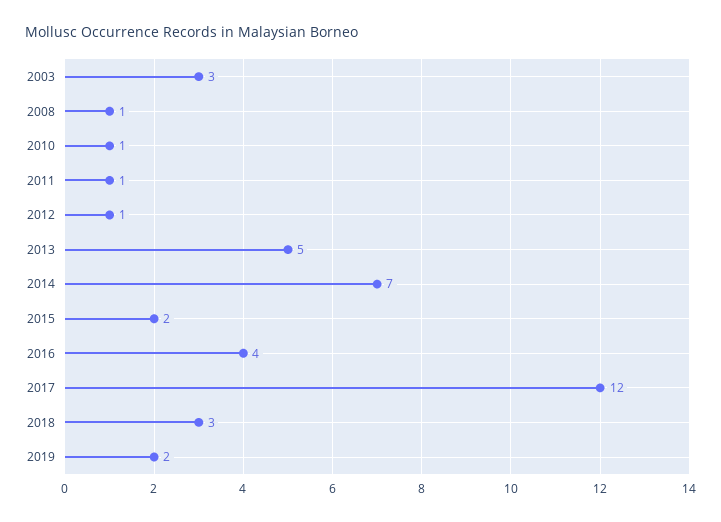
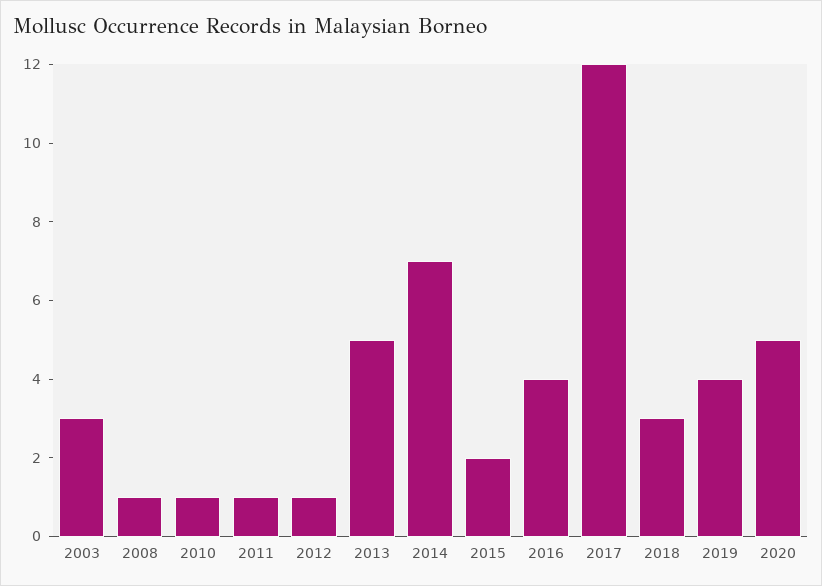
2019: 2 -> 4
2020: none -> 5

